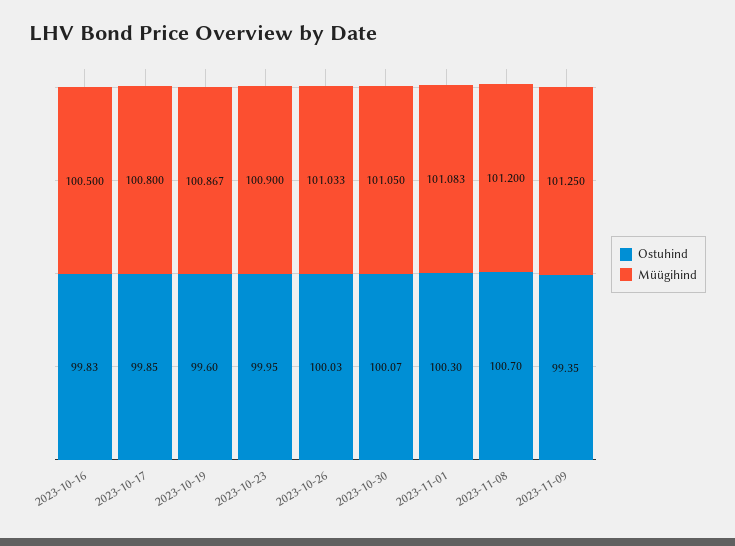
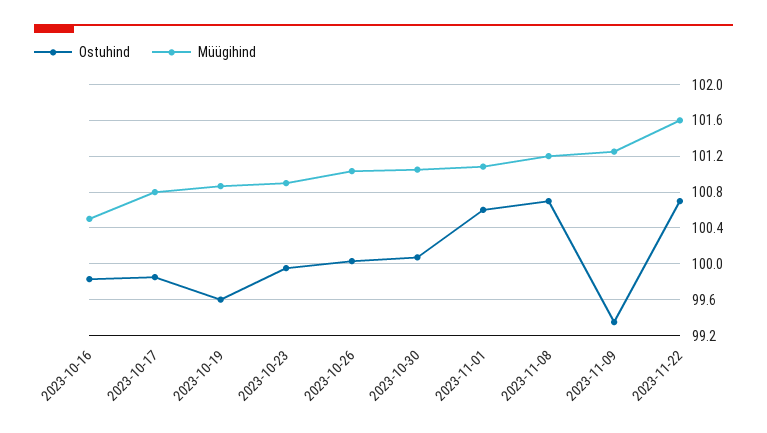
Ostuhind, 2023-11-01: 100.3 -> 100.6
Ostuhind, 2023-11-22: none -> 100.7
Müügihind, 2023-11-22: none -> 101.6

